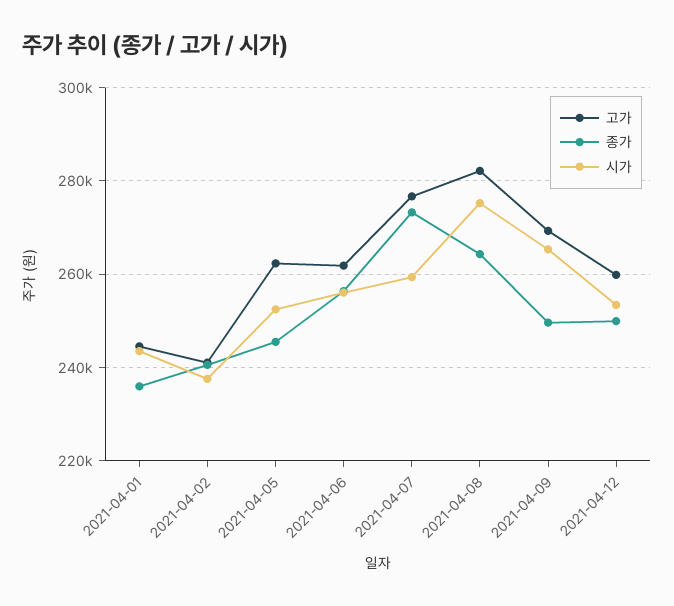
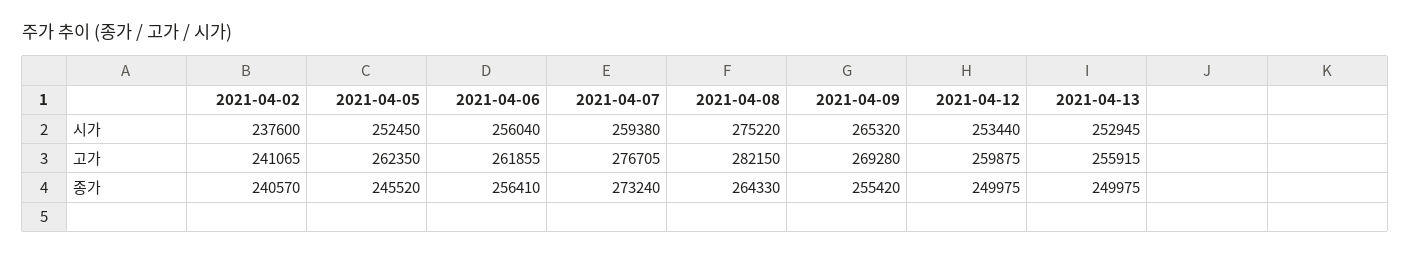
고가, 2021-04-01: 244000 -> none
종가, 2021-04-01: 236000 -> none
시가, 2021-04-01: 244000 -> none
종가, 2021-04-09: 250000 -> 255420
시가, 2021-04-13: none -> 252945
고가, 2021-04-13: none -> 255915
종가, 2021-04-13: none -> 249975

